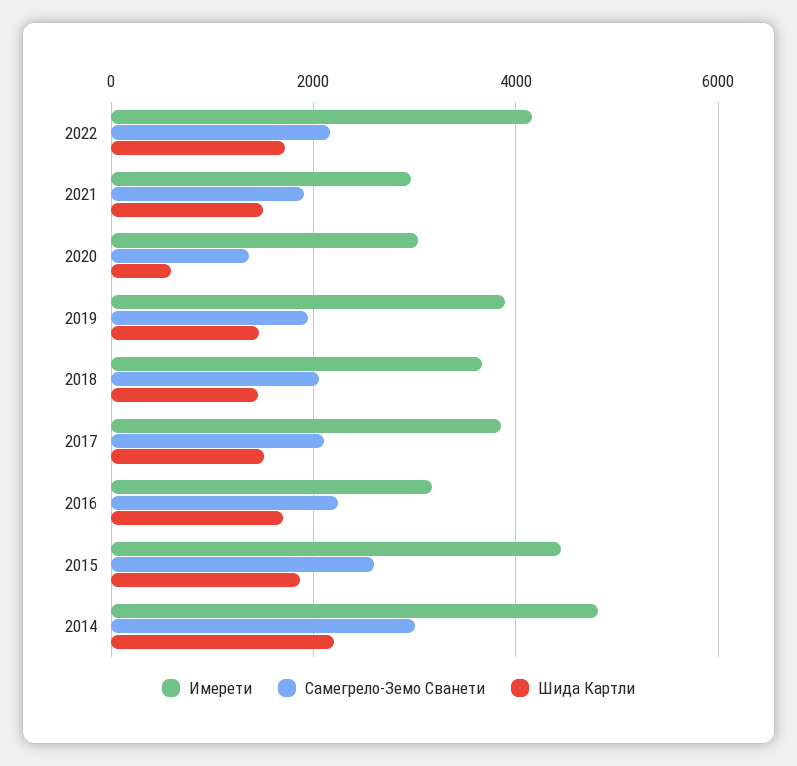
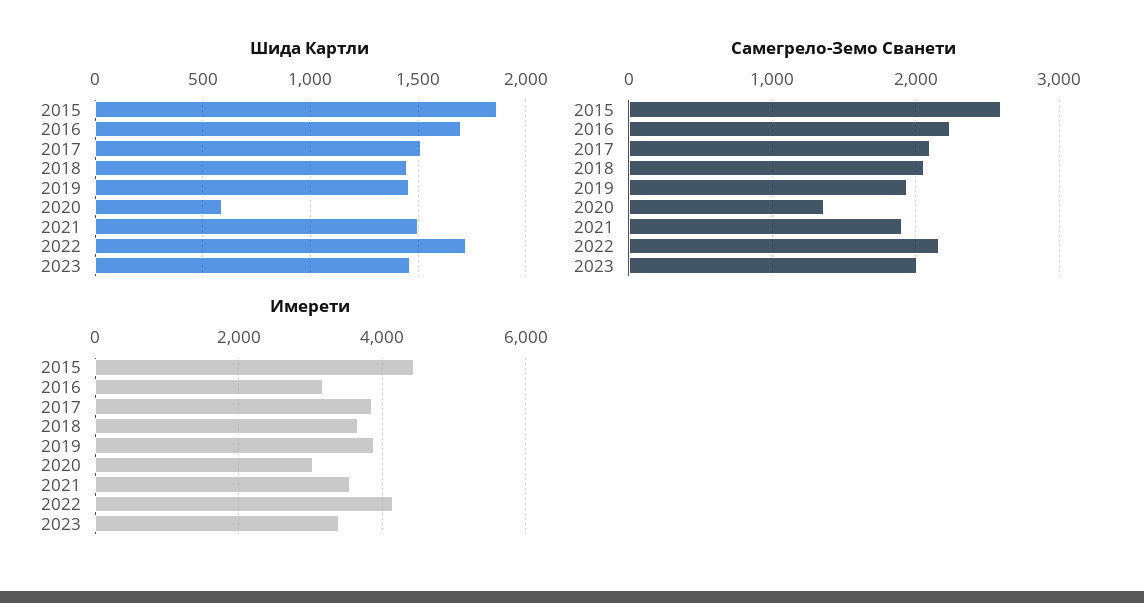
Имерети, 2021: 3000 -> 3600
Имерети, 2014: 4800 -> none
Самегрело-Земо Сванети, 2014: 3000 -> none
Шида Картли, 2014: 2200 -> none
Шида Картли, 2023: none -> 1450
Самегрело-Земо Сванети, 2023: none -> 2000
Имерети, 2023: none -> 3400

